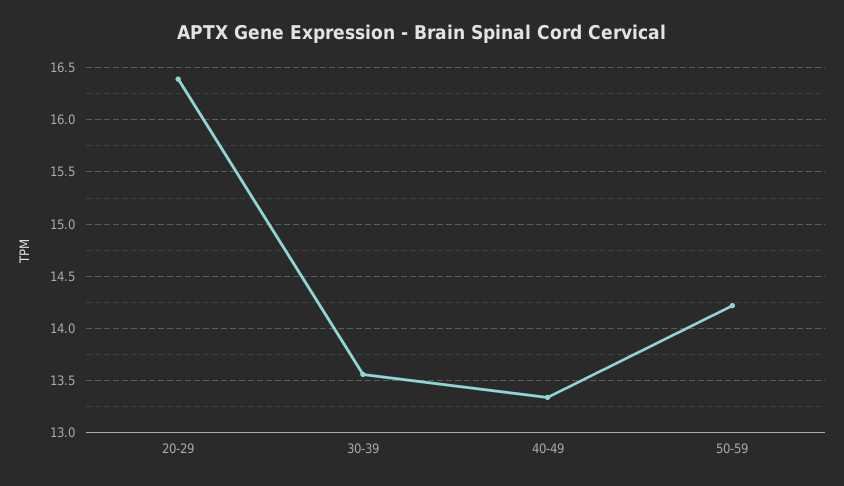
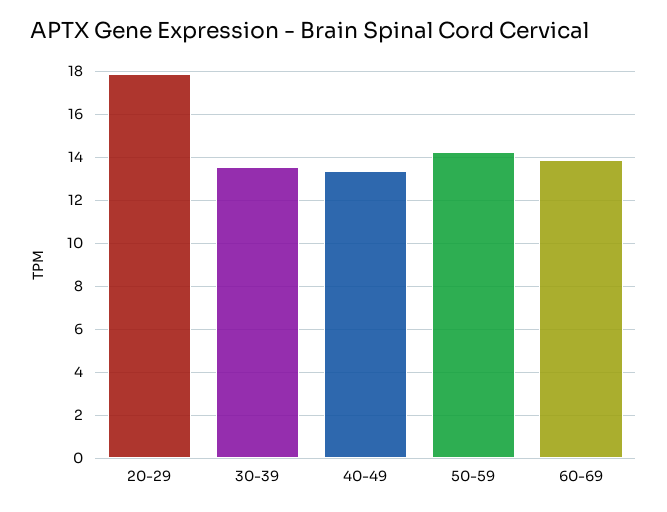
20-29: 16.4 -> 18
60-69: none -> 14

